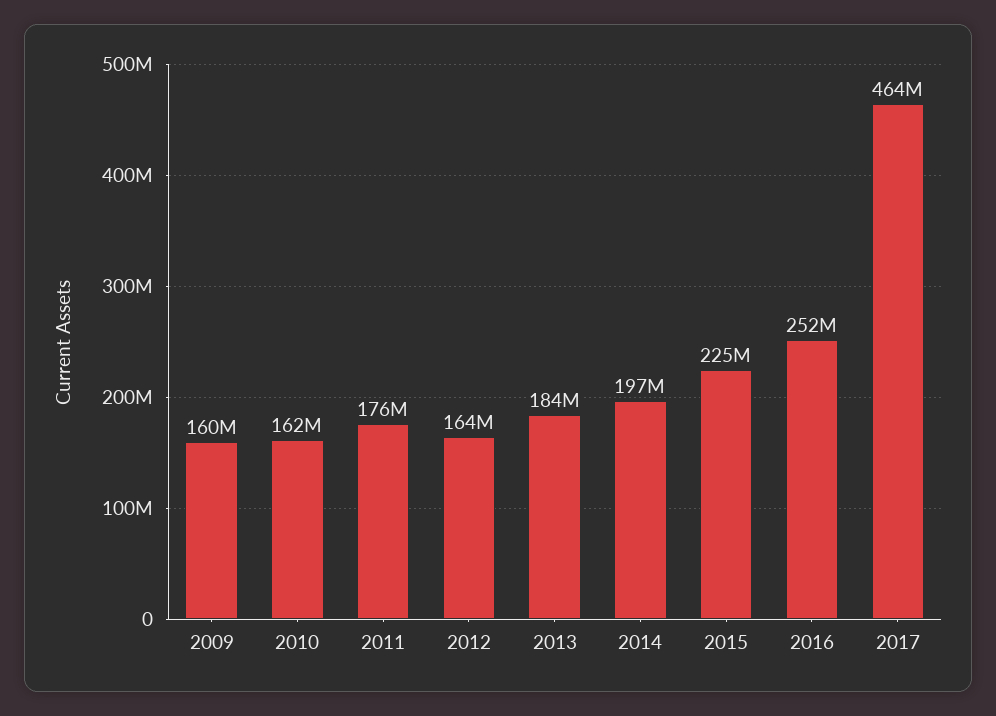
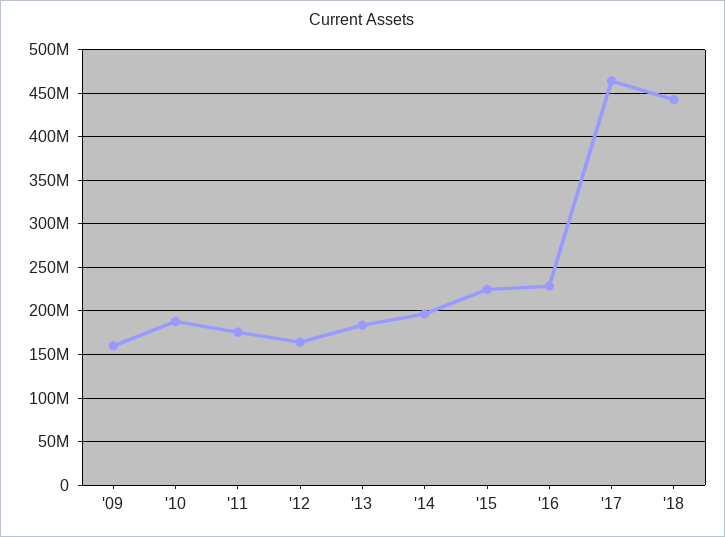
2010: 162000000 -> 190000000
2016: 252000000 -> 230000000
'18: none -> 440000000

